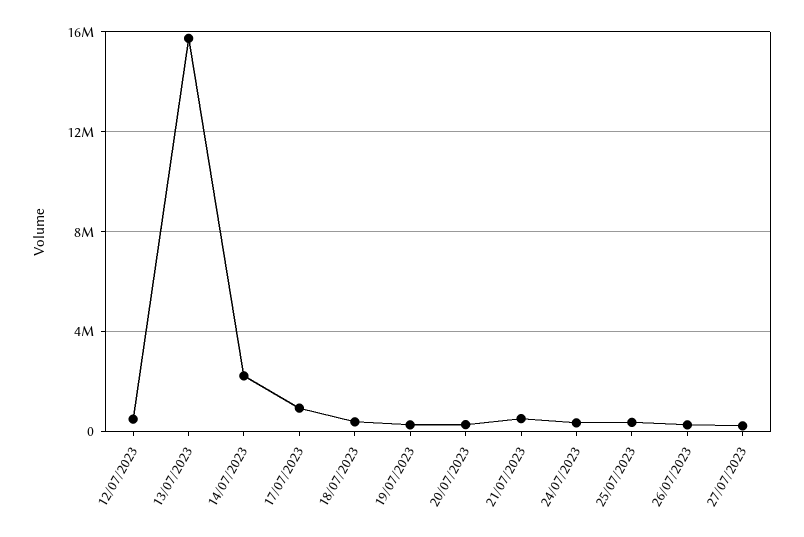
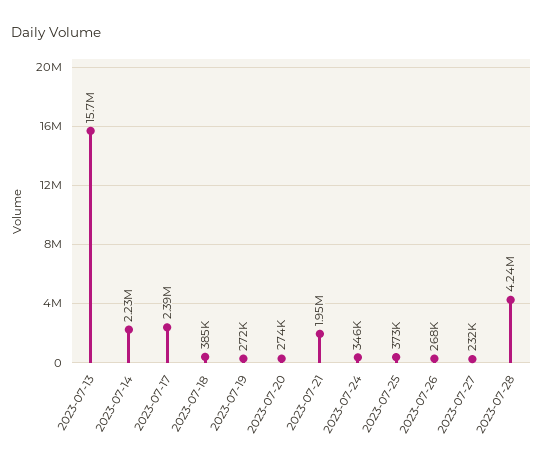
12/07/2023: 500000 -> none
17/07/2023: 1000000 -> 2390000
21/07/2023: 500000 -> 1950000
2023-07-28: none -> 4240000

